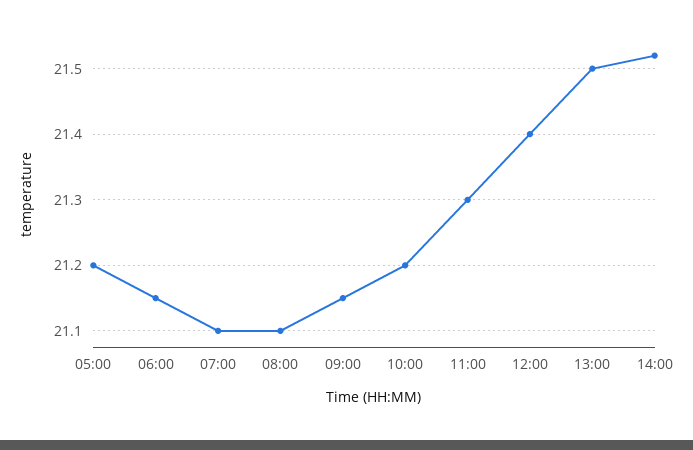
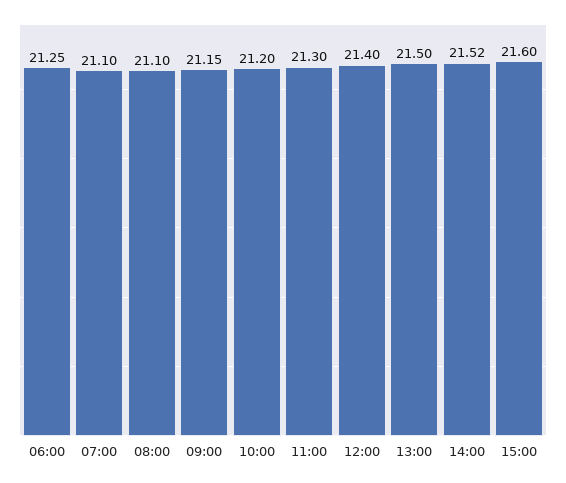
05:00: 21.2 -> none
06:00: 21.15 -> 21.25
15:00: none -> 21.6

